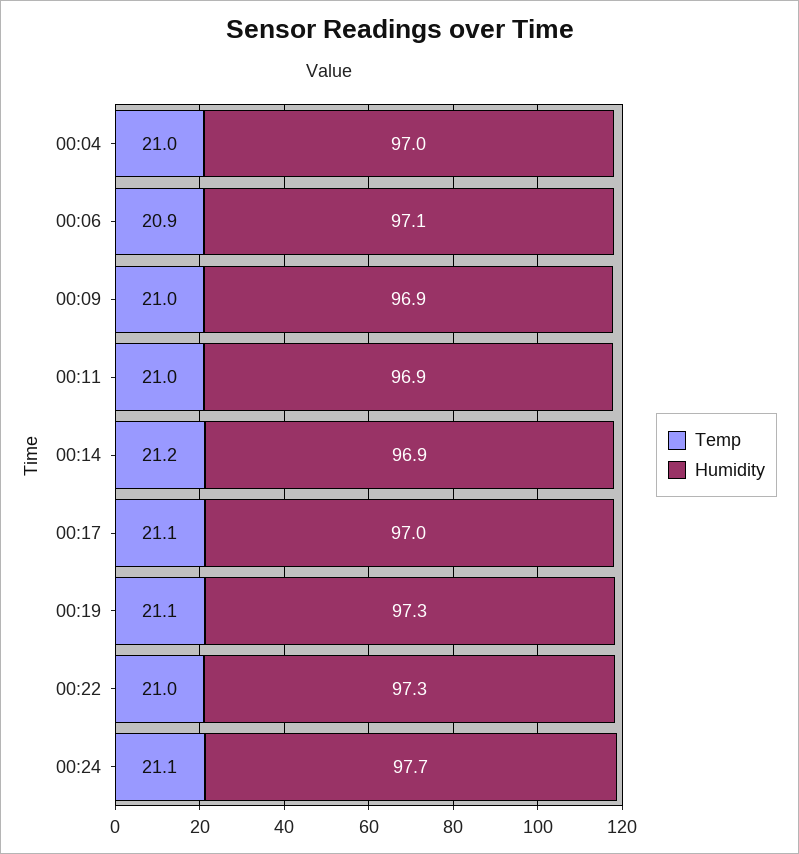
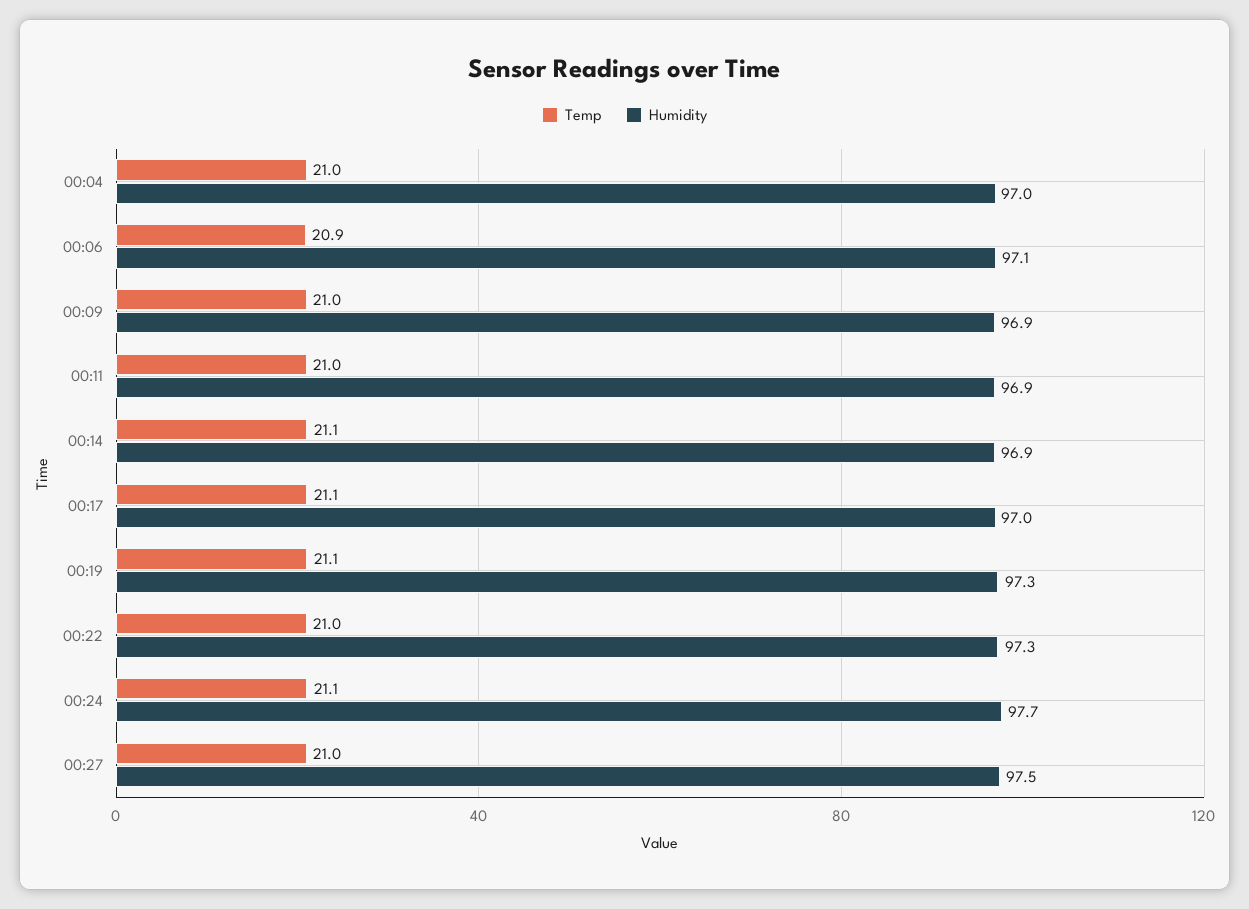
Temp, 00:14: 21.2 -> 21.1
Temp, 00:27: none -> 21
Humidity, 00:27: none -> 97.5

